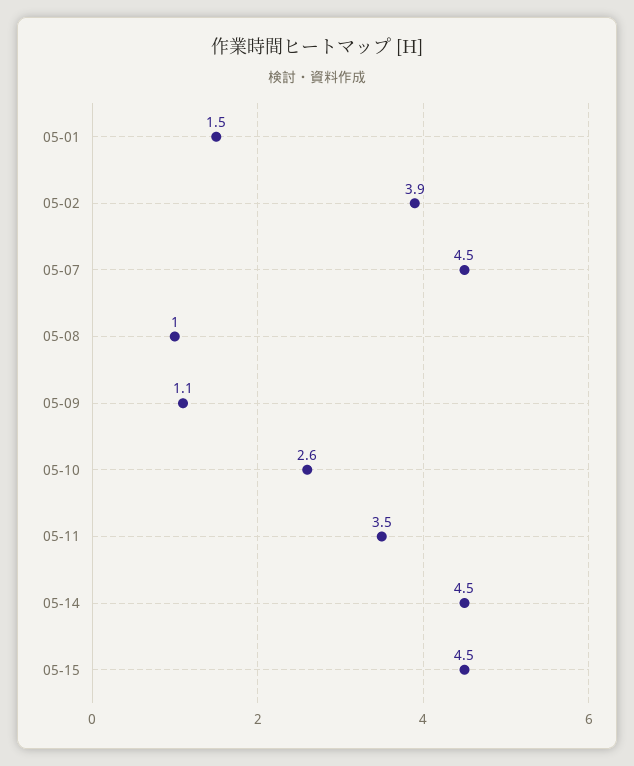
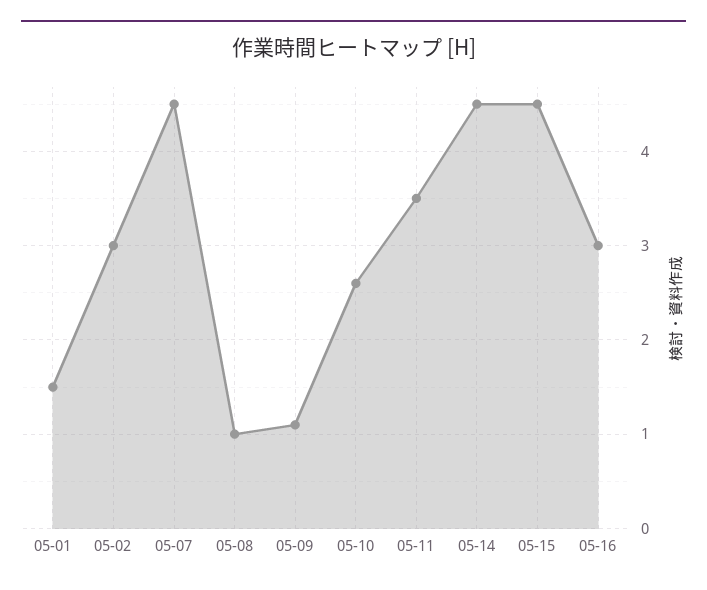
05-02: 3.9 -> 3
05-16: none -> 3

